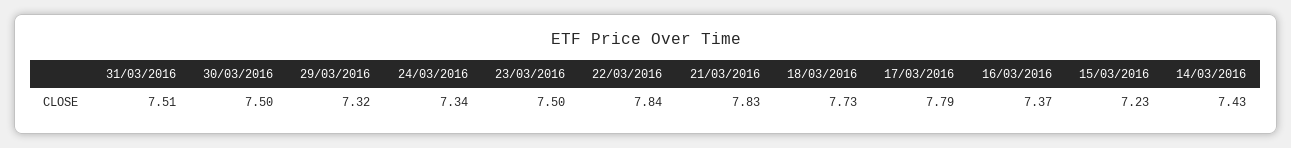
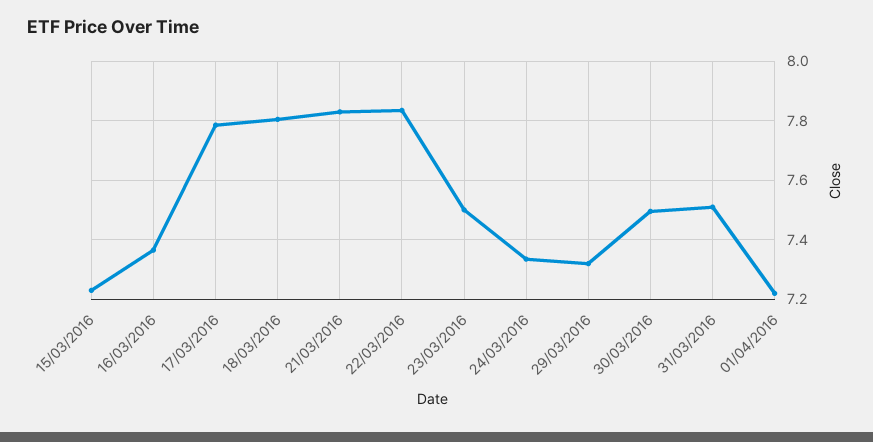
18/03/2016: 7.73 -> 7.8
14/03/2016: 7.43 -> none
01/04/2016: none -> 7.225

